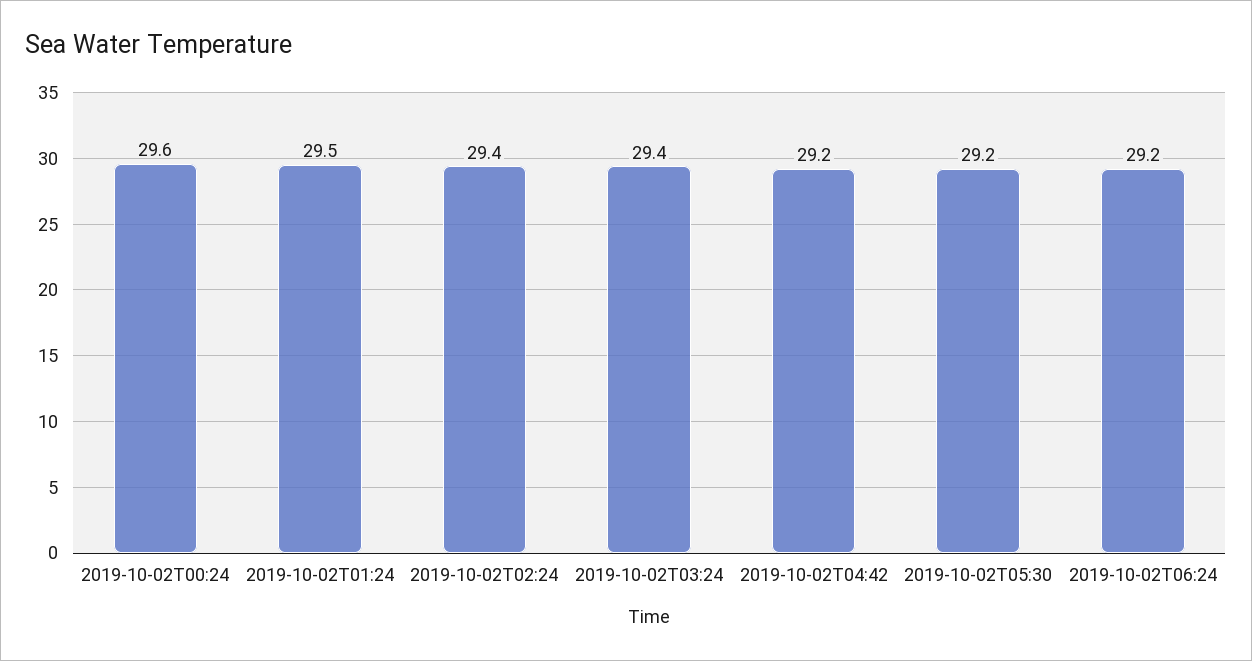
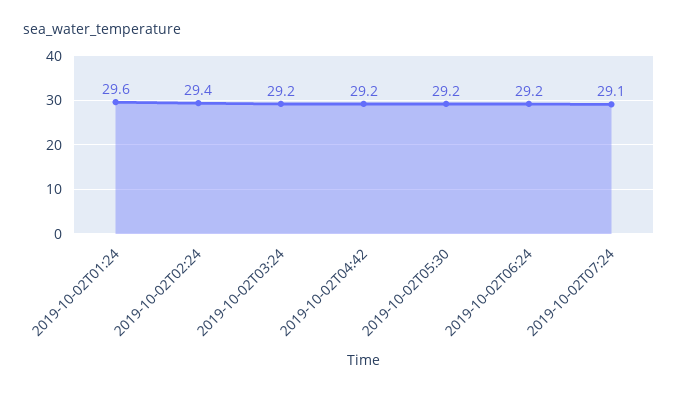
2019-10-02T00:24: 29.6 -> none
2019-10-02T01:24: 29.5 -> 29.6
2019-10-02T03:24: 29.4 -> 29.2
2019-10-02T07:24: none -> 29.1

